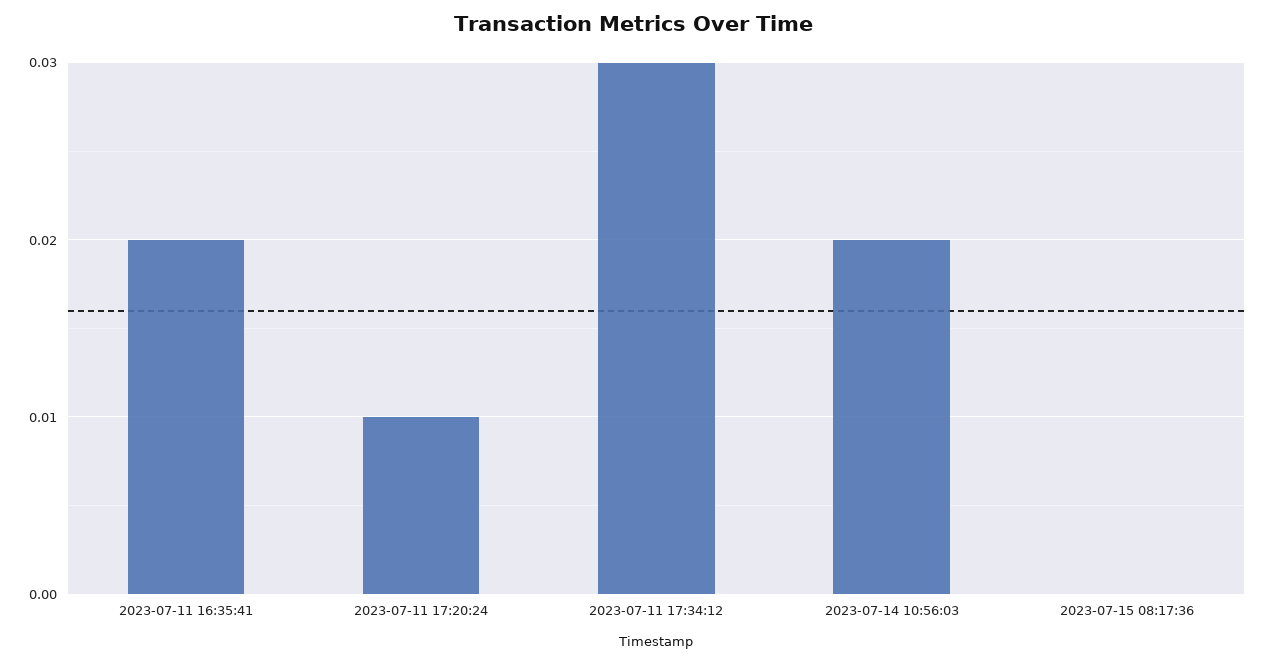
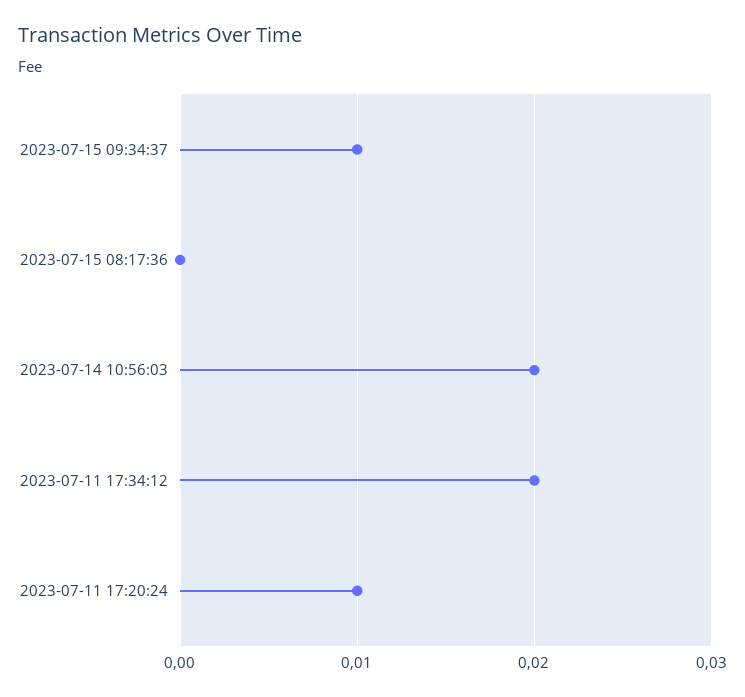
2023-07-11 16:35:41: 0.02 -> none
2023-07-11 17:34:12: 0.03 -> 0.02
2023-07-15 09:34:37: none -> 0.01

